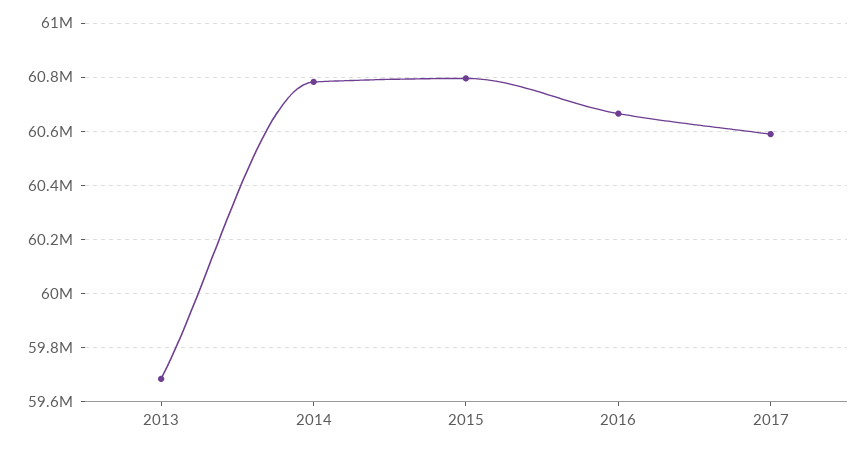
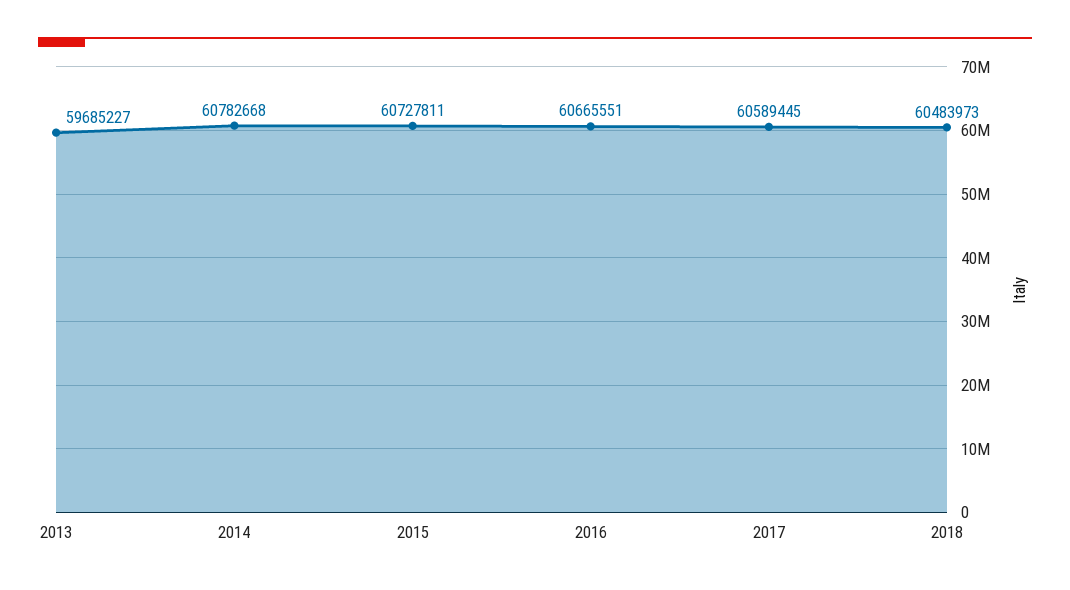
2015: 60800000 -> 60727811
2018: none -> 60483973

